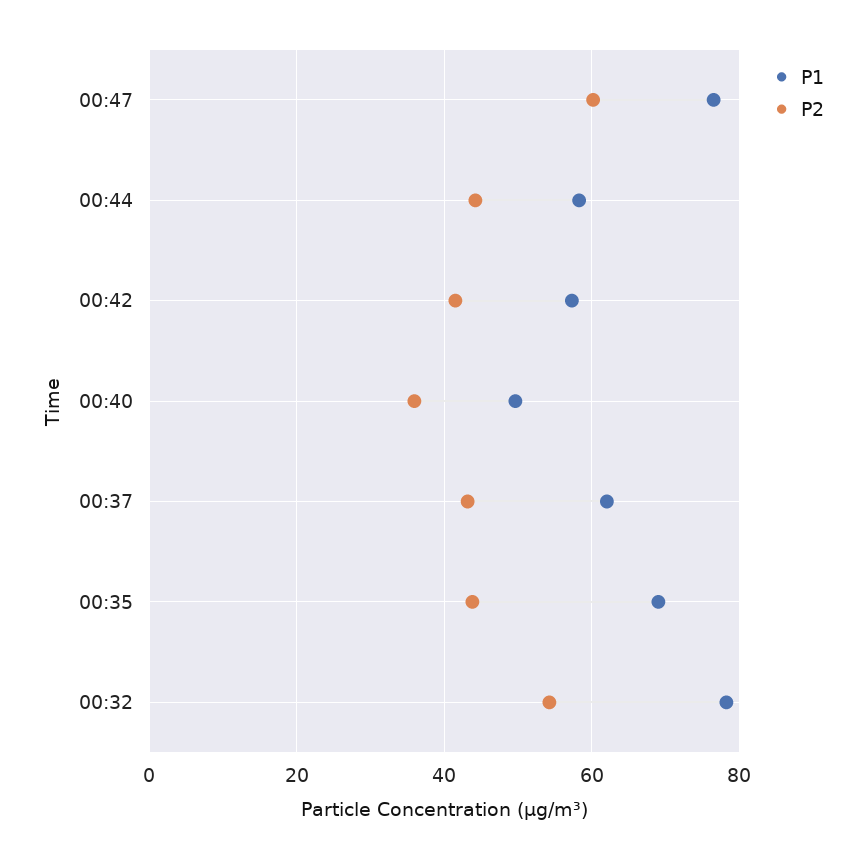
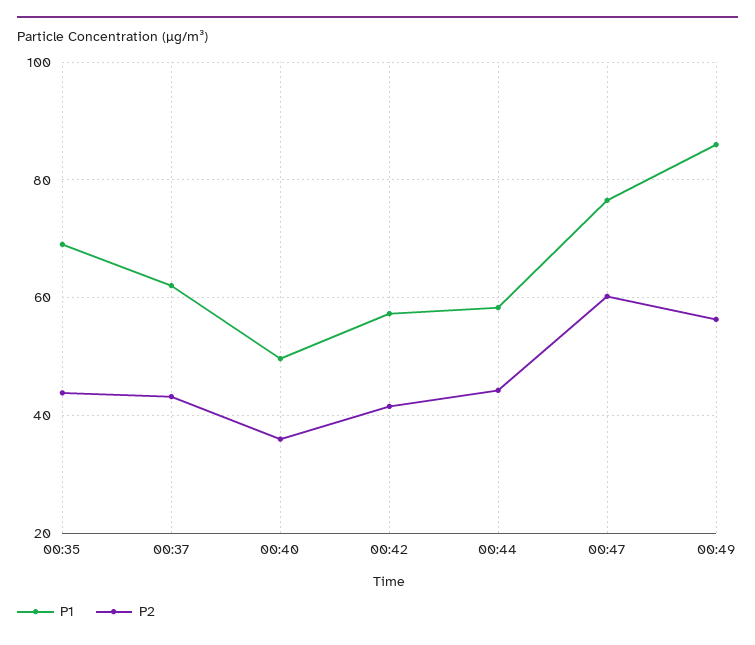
P1, 00:32: 78 -> none
P2, 00:32: 54 -> none
P1, 00:49: none -> 86
P2, 00:49: none -> 56

